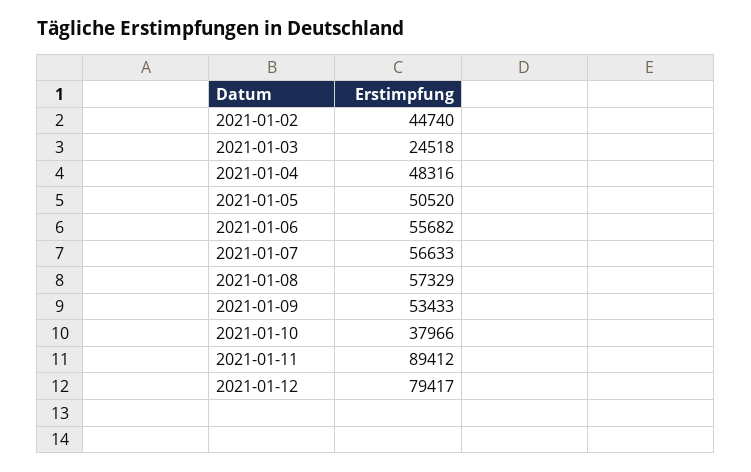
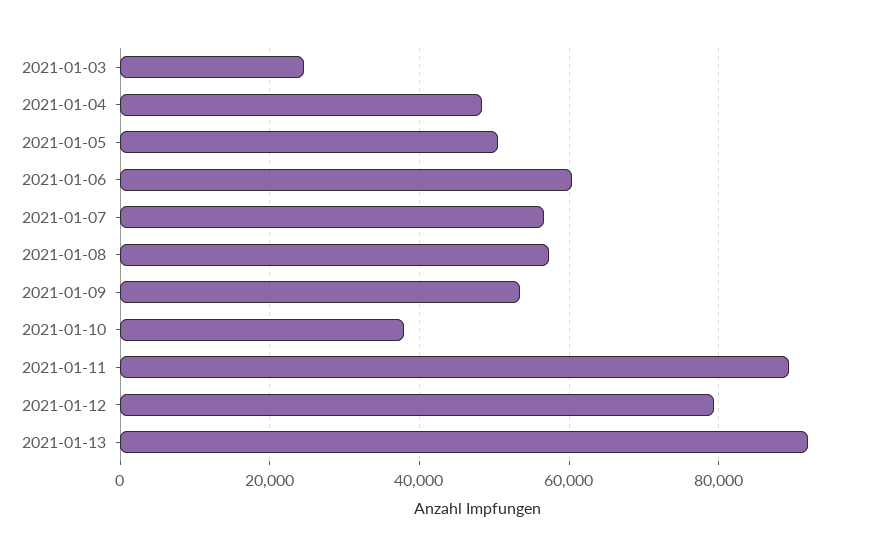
2021-01-02: 44740 -> none
2021-01-06: 55682 -> 60000
2021-01-13: none -> 92000

